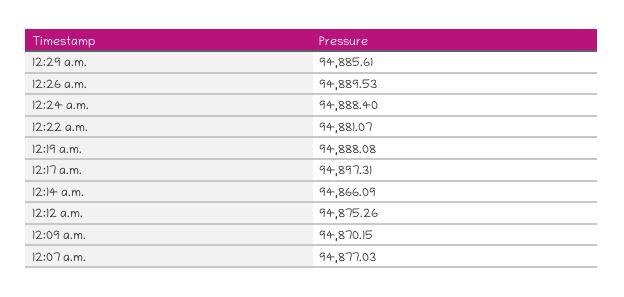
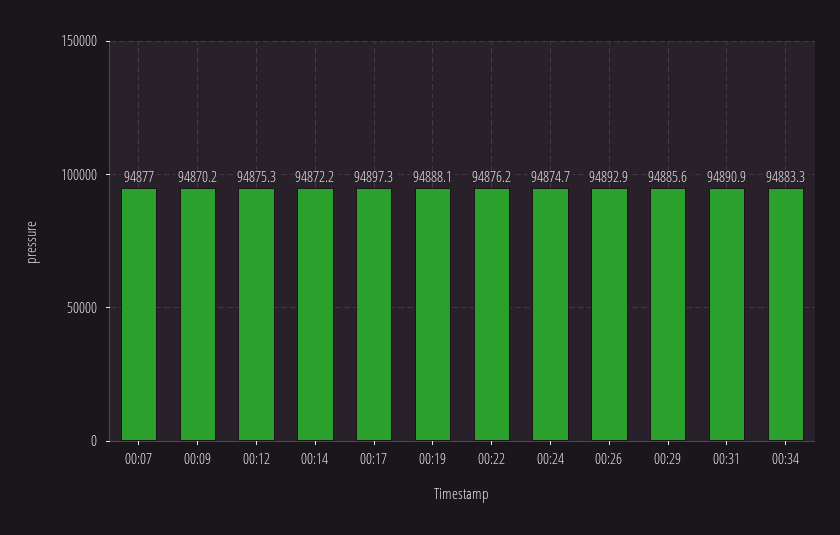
12:26 a.m.: 94889.53 -> 94892.9
12:24 a.m.: 94888.4 -> 94874.7
12:22 a.m.: 94881.07 -> 94876.2
12:14 a.m.: 94866.09 -> 94872.2
00:31: none -> 94890.9
00:34: none -> 94883.3

